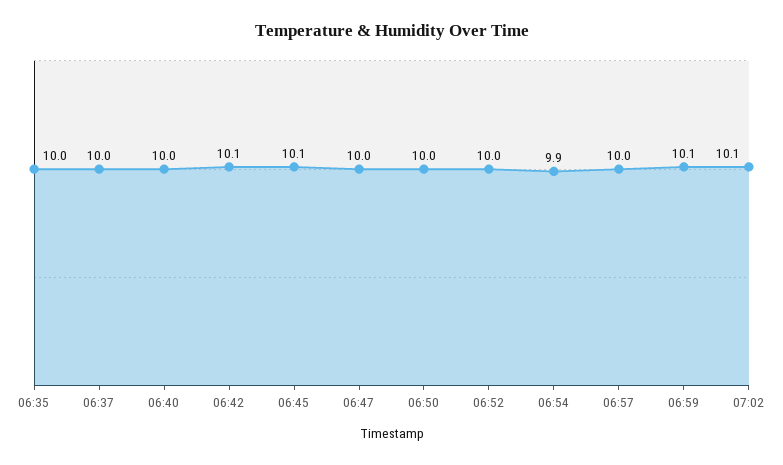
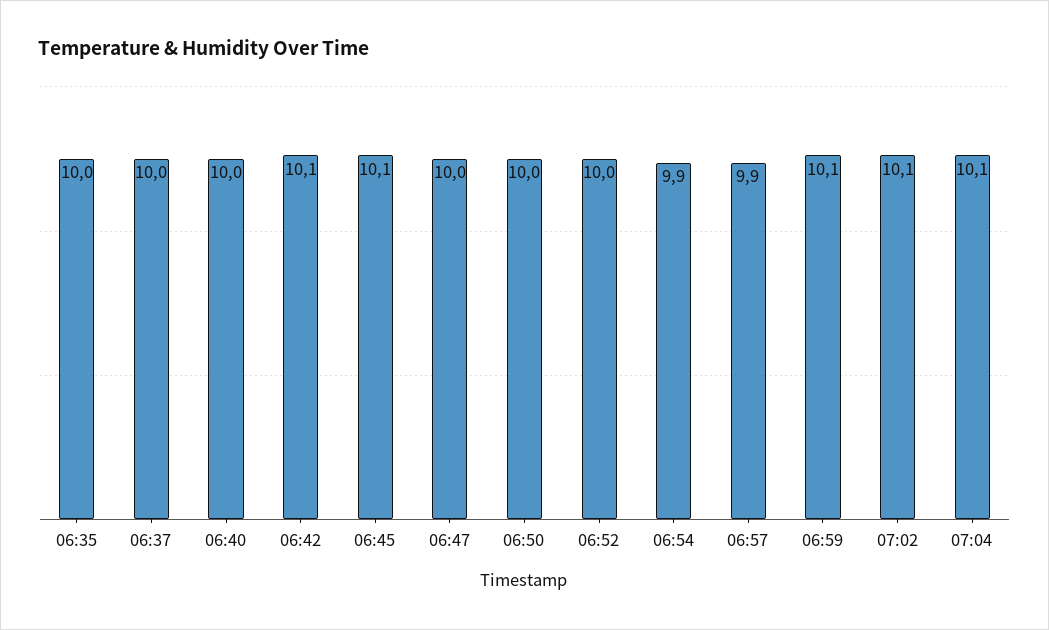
06:57: 10 -> 9.9
07:04: none -> 10.1

